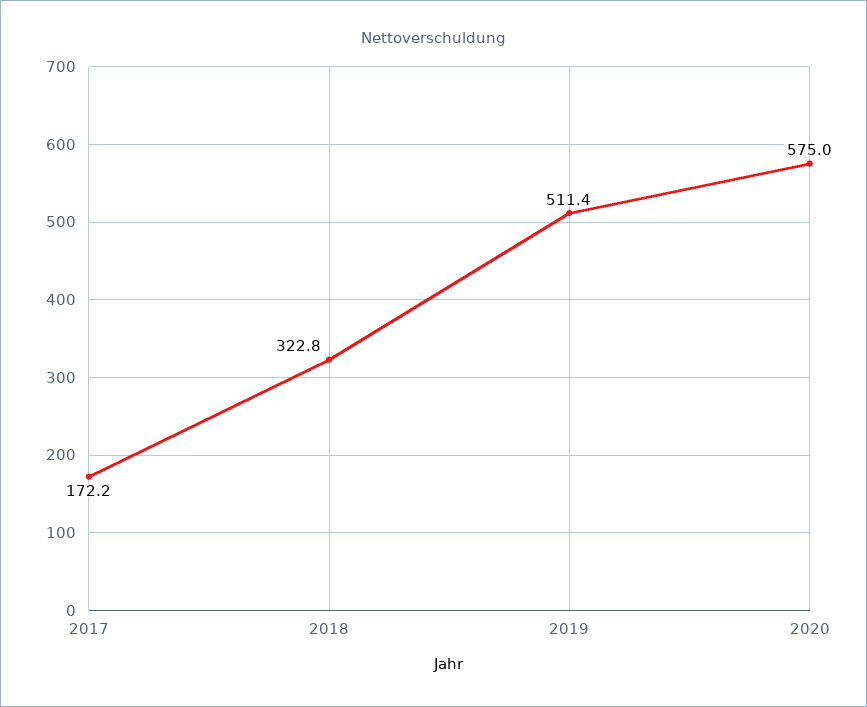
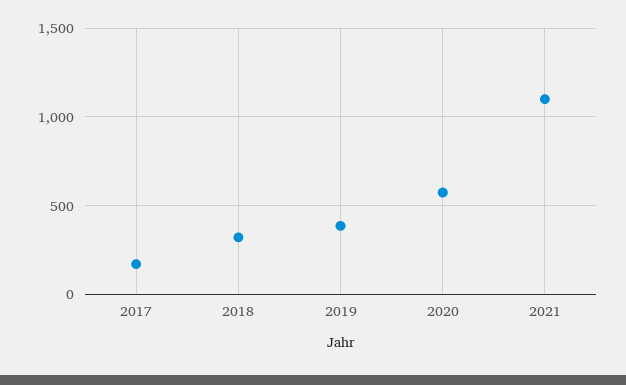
2019: 511.4 -> 400
2021: none -> 1100

